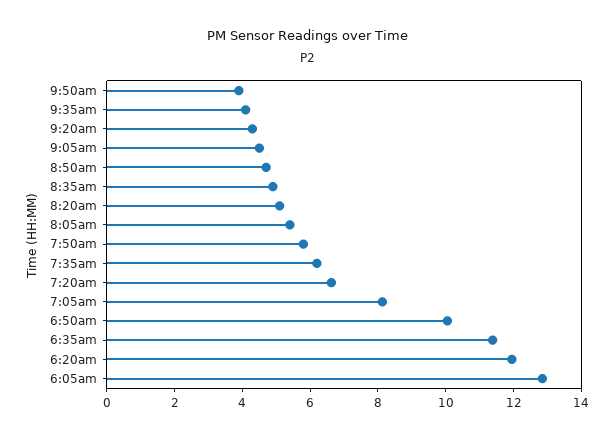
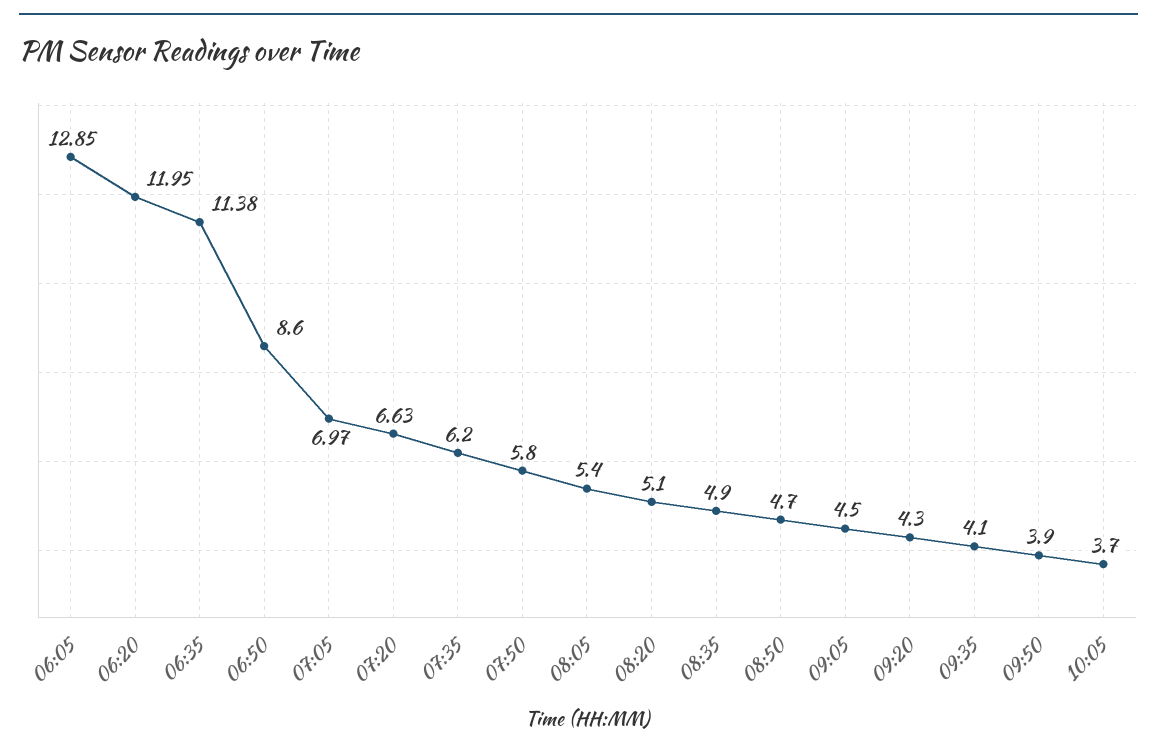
7:05am: 8 -> 6.97
6:50am: 10 -> 8.6
10:05: none -> 3.7

